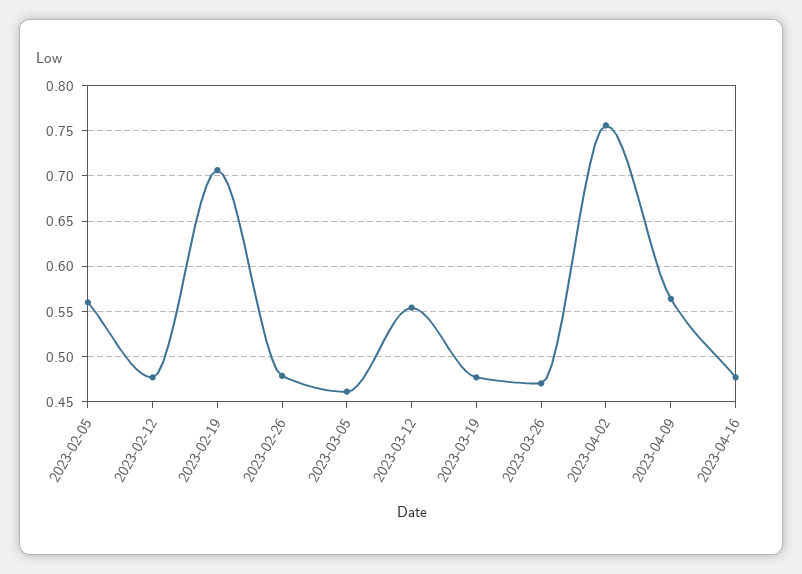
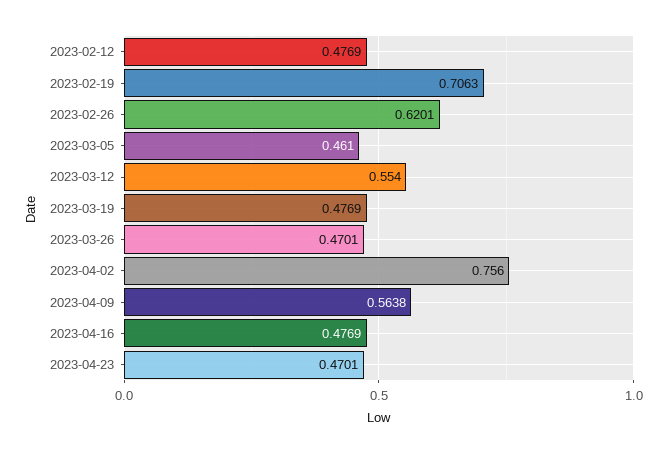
2023-02-05: 0.56 -> none
2023-02-26: 0.48 -> 0.6201
2023-04-23: none -> 0.4701

